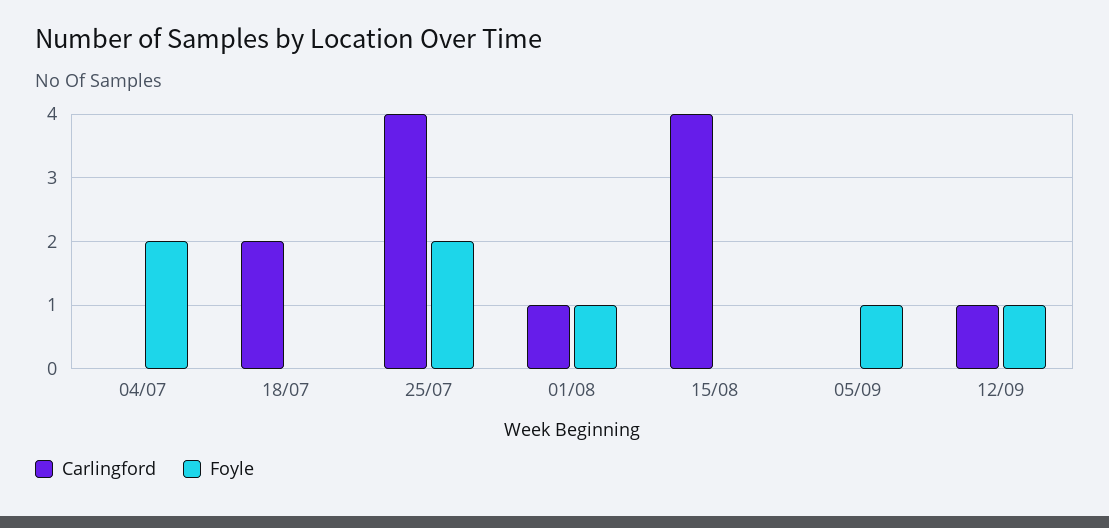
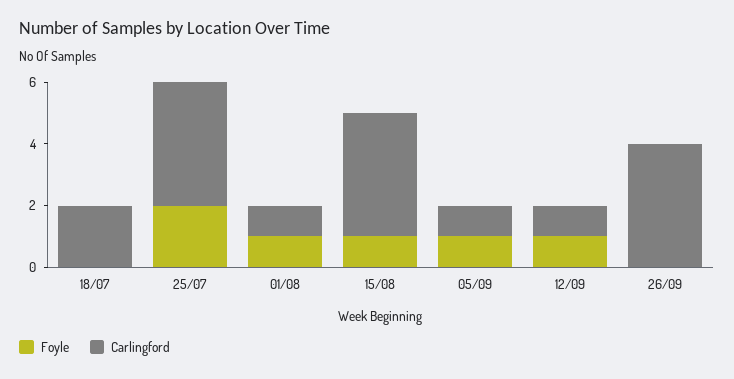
Carlingford, 04/07: 0 -> none
Foyle, 04/07: 2 -> none
Foyle, 15/08: 0 -> 1
Carlingford, 05/09: 0 -> 1
Foyle, 26/09: none -> 0
Carlingford, 26/09: none -> 4

